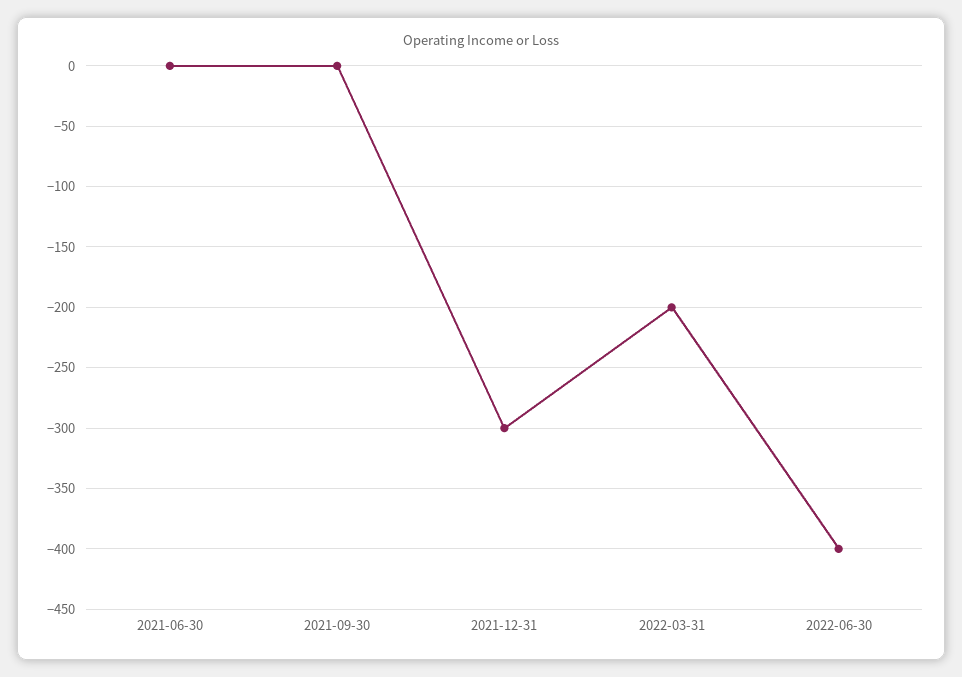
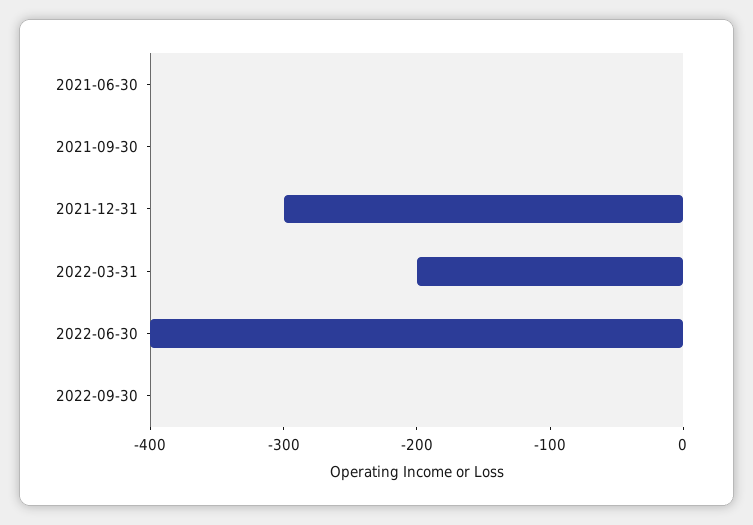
2022-09-30: none -> 0

